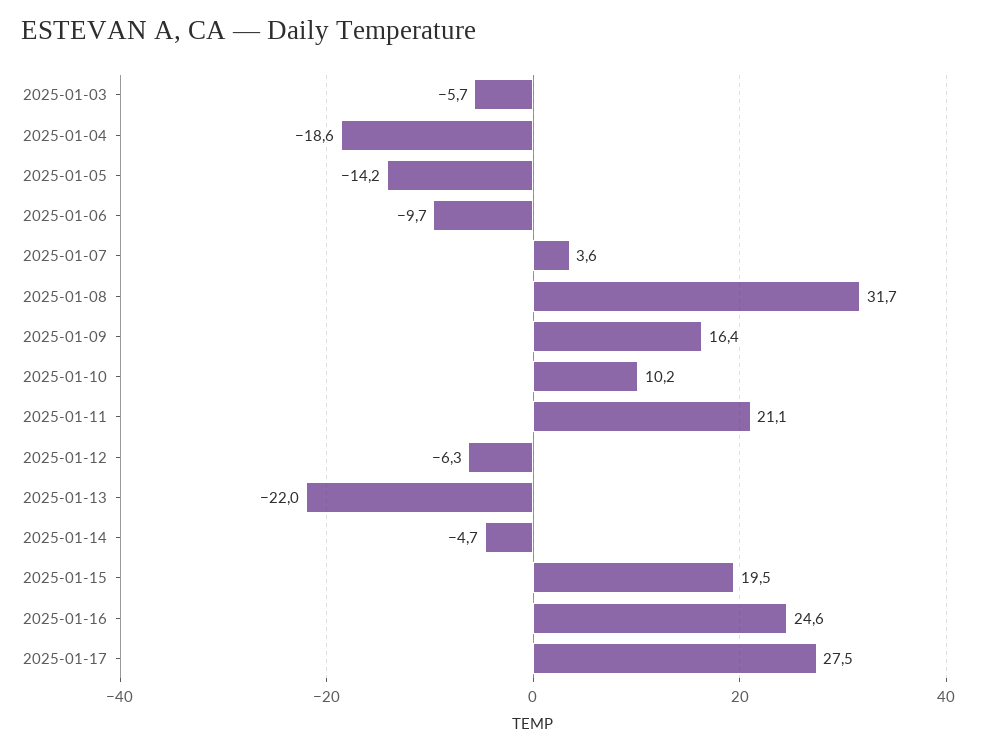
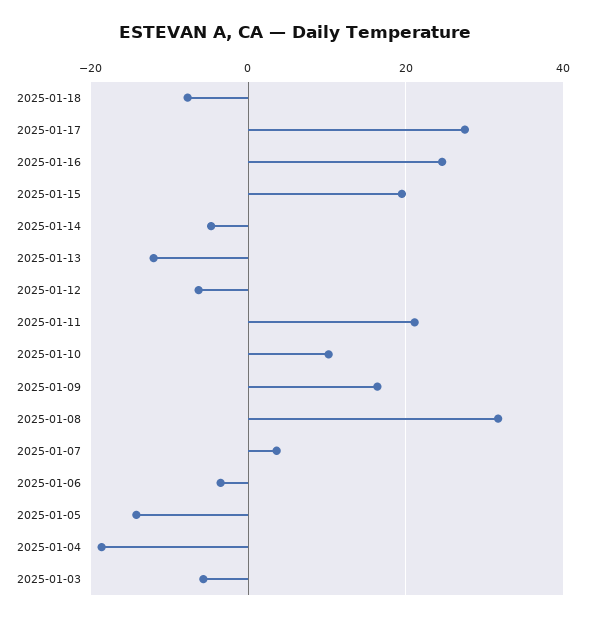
2025-01-06: -9.7 -> -4
2025-01-13: -22 -> -12
2025-01-18: none -> -8

